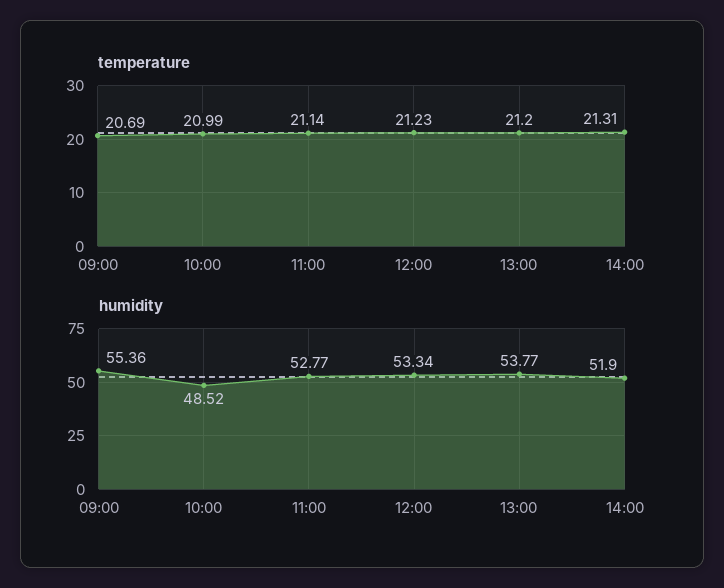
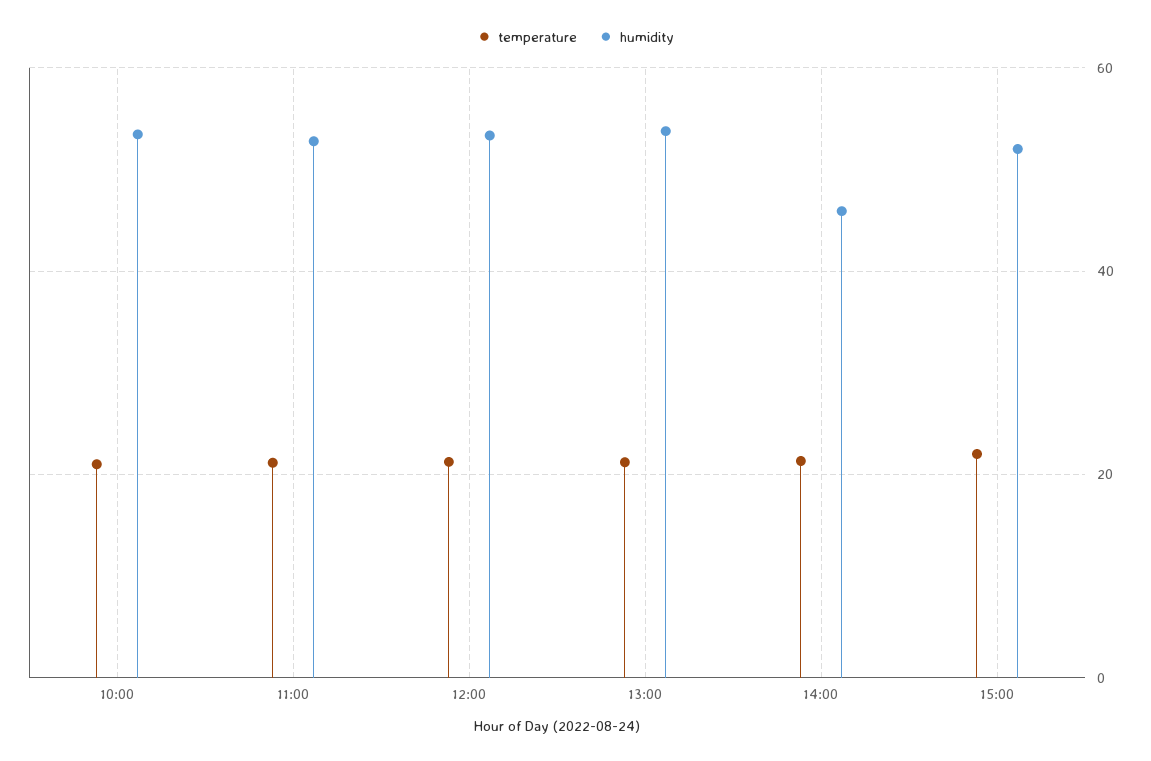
temperature, 09:00: 20.69 -> none
humidity, 09:00: 55.36 -> none
humidity, 10:00: 48.52 -> 54
humidity, 14:00: 51.9 -> 46
temperature, 15:00: none -> 22
humidity, 15:00: none -> 52

